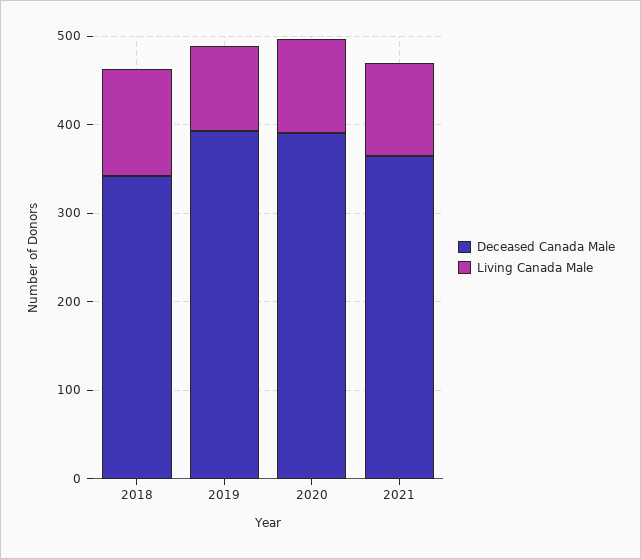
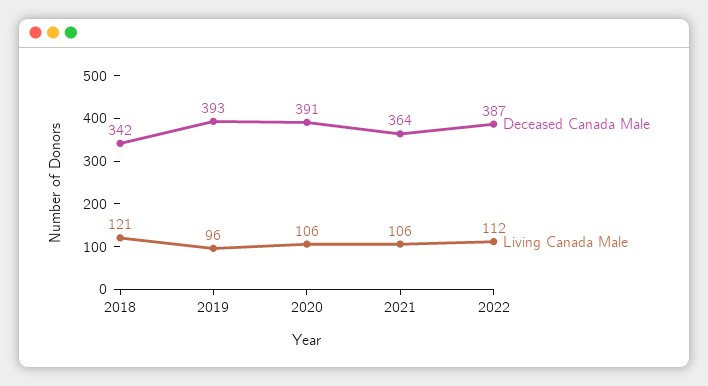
Deceased Canada Male, 2022: none -> 387
Living Canada Male, 2022: none -> 112

